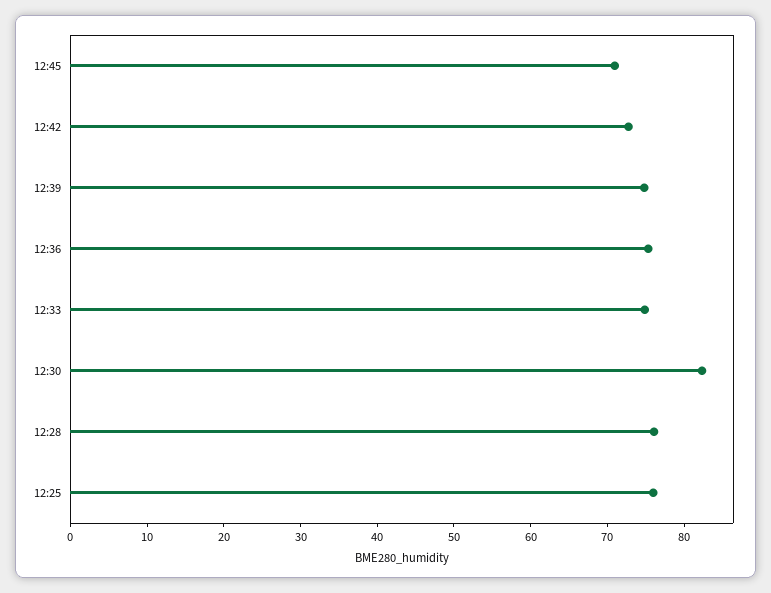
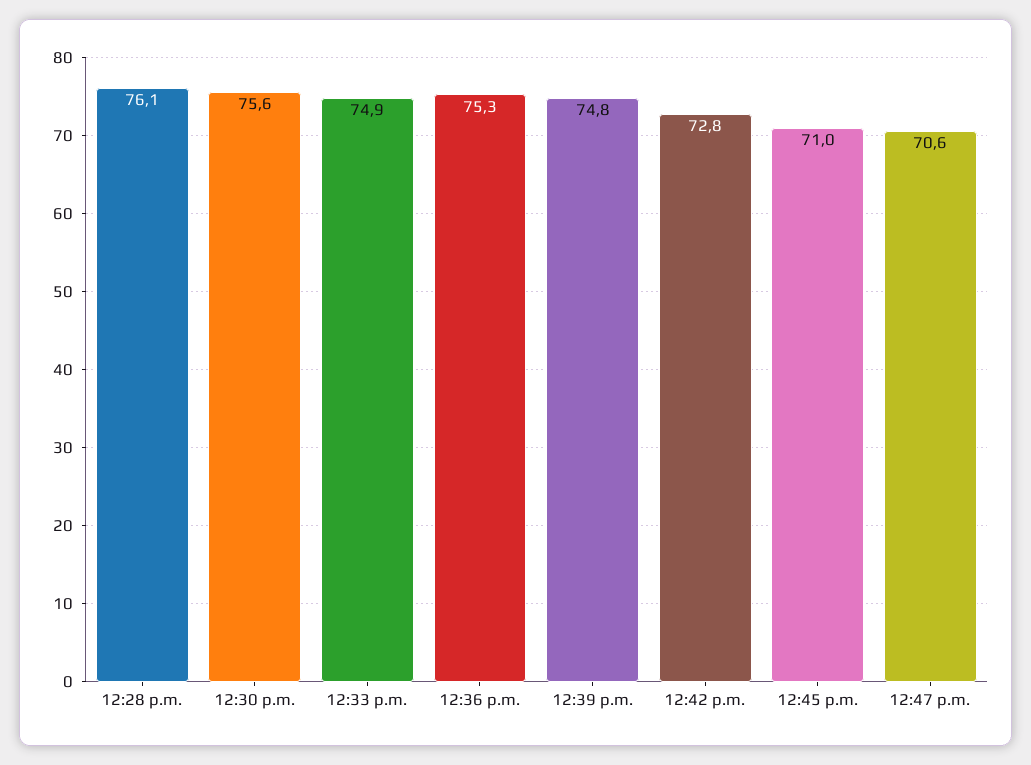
12:30: 82 -> 75.6
12:25: 76 -> none
12:47 p.m.: none -> 70.6

